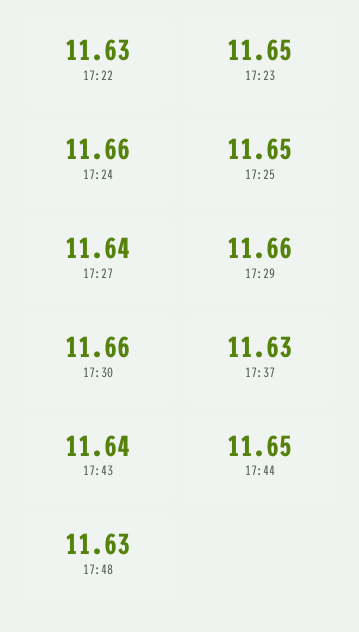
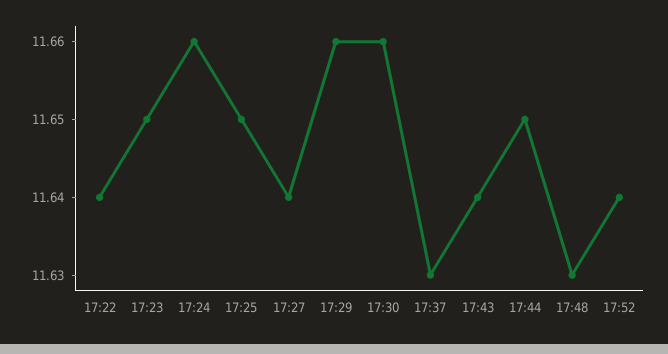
17:22: 11.63 -> 11.64
17:52: none -> 11.64

